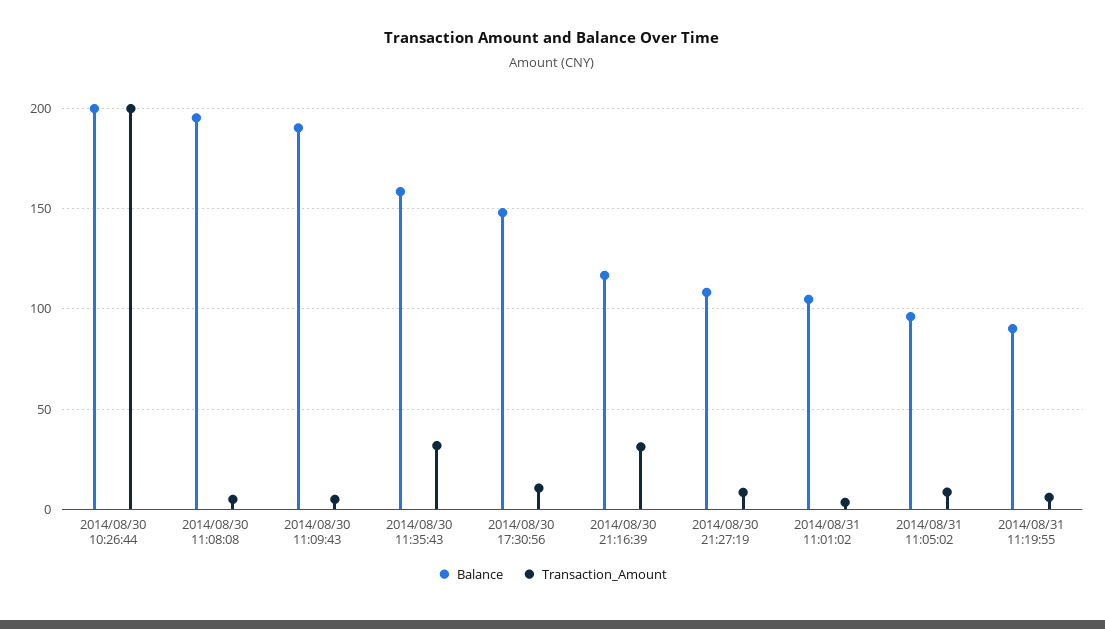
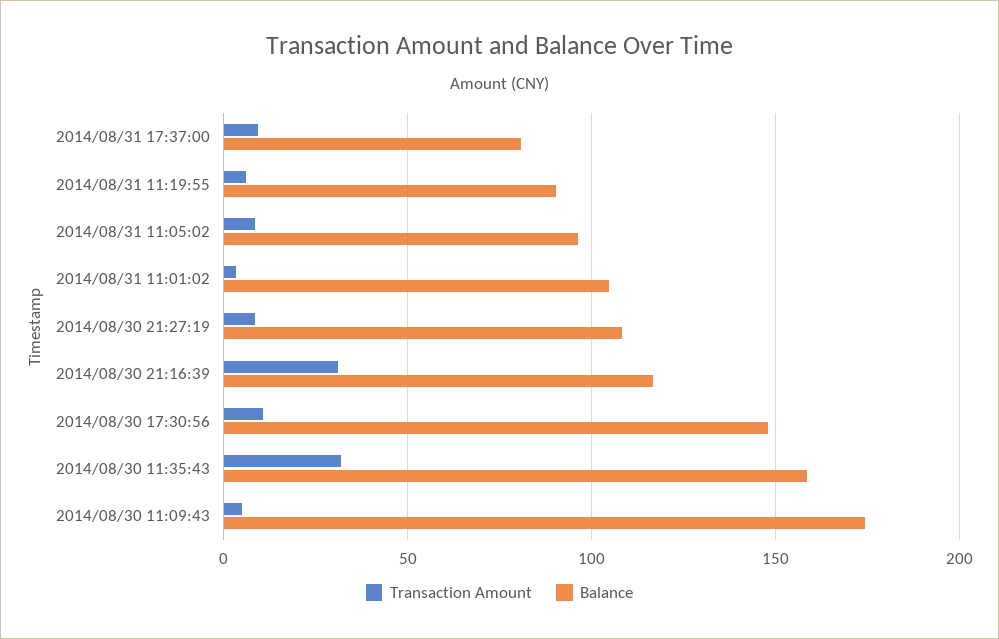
Balance, 2014/08/30 10:26:44: 200 -> none
Transaction_Amount, 2014/08/30 10:26:44: 200 -> none
Balance, 2014/08/30 11:08:08: 195 -> none
Transaction_Amount, 2014/08/30 11:08:08: 5 -> none
Balance, 2014/08/30 11:09:43: 190 -> 175
Transaction_Amount, 2014/08/31 17:37:00: none -> 10
Balance, 2014/08/31 17:37:00: none -> 80

